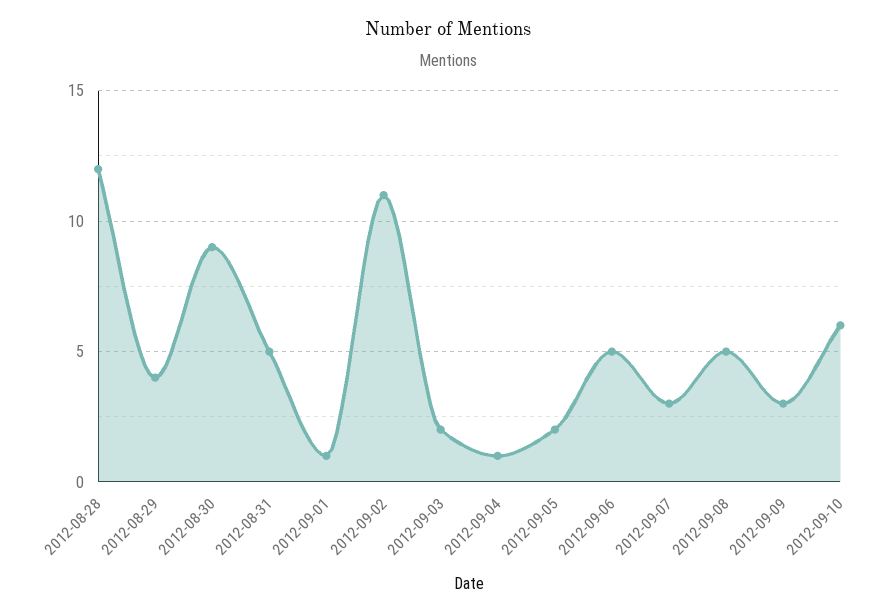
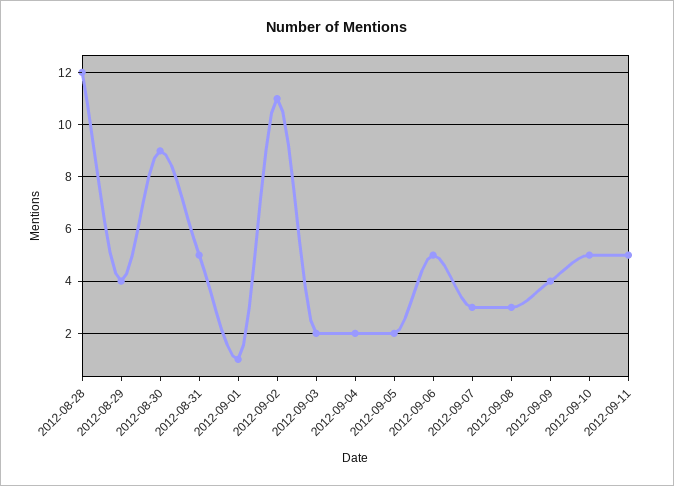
2012-09-04: 1 -> 2
2012-09-08: 5 -> 3
2012-09-09: 3 -> 4
2012-09-10: 6 -> 5
2012-09-11: none -> 5

